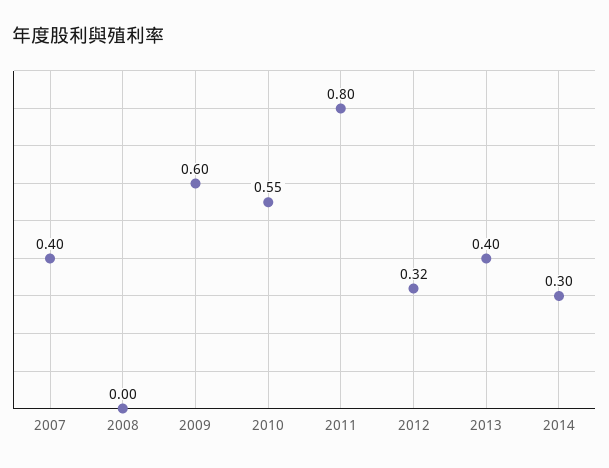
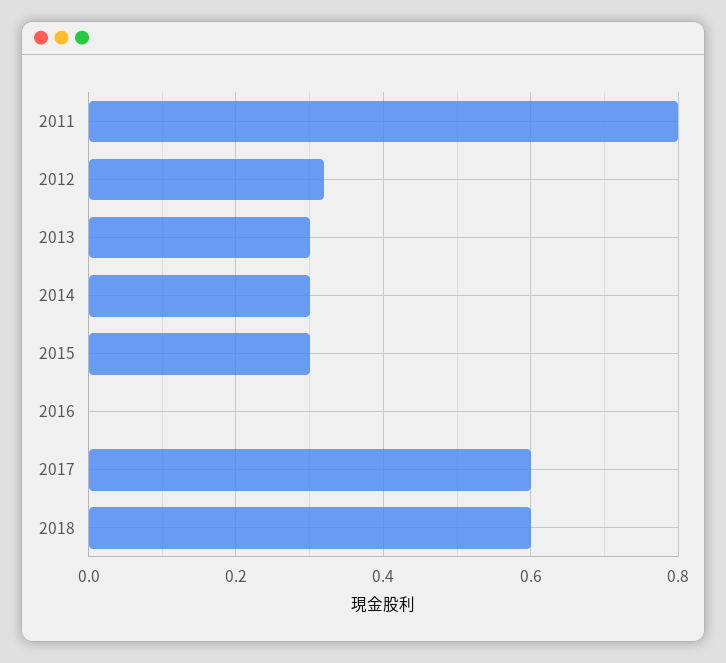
2007: 0.4 -> none
2008: 0 -> none
2009: 0.6 -> none
2010: 0.55 -> none
2013: 0.4 -> 0.3
2015: none -> 0.3
2016: none -> 0
2017: none -> 0.6
2018: none -> 0.6

